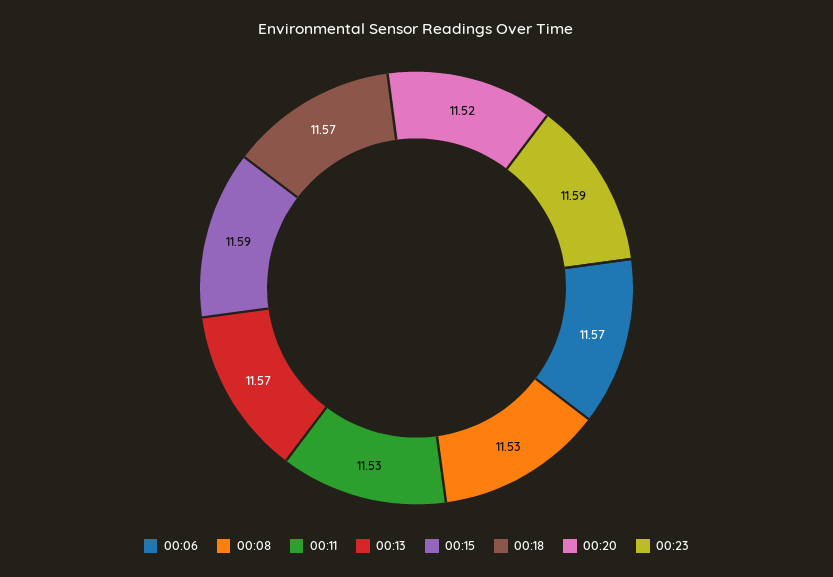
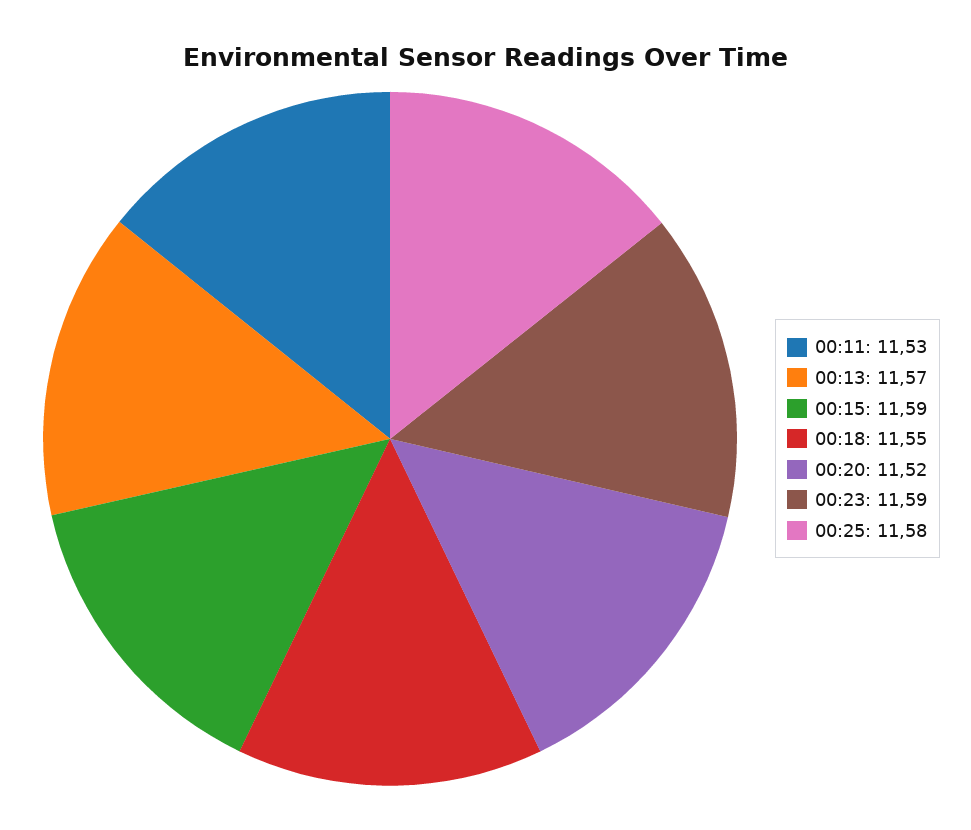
00:06: 11.57 -> none
00:08: 11.53 -> none
00:18: 11.57 -> 11.55
00:25: none -> 11.58

